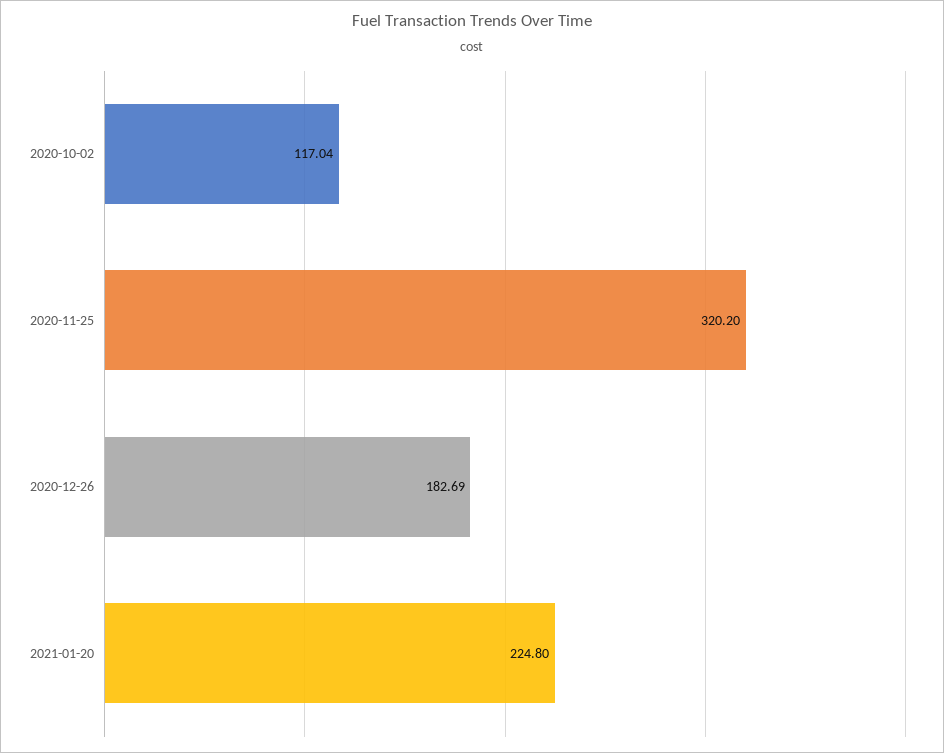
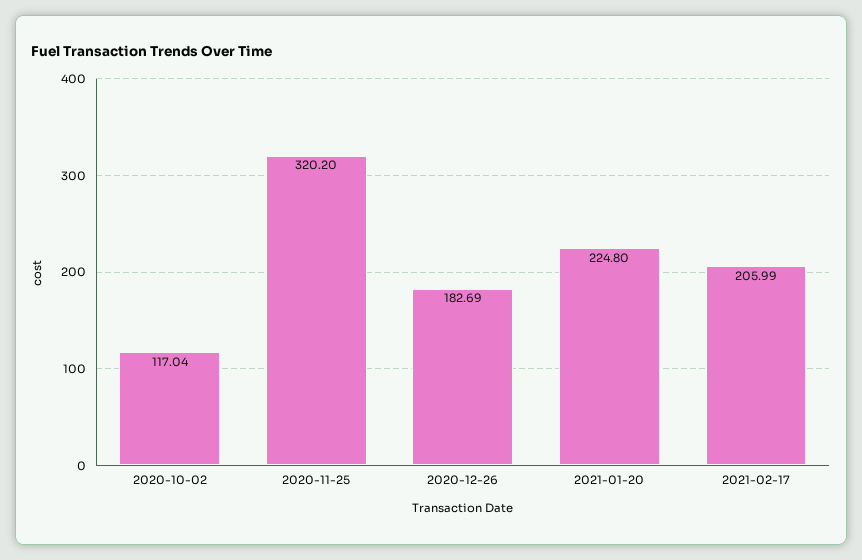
2021-02-17: none -> 205.99

